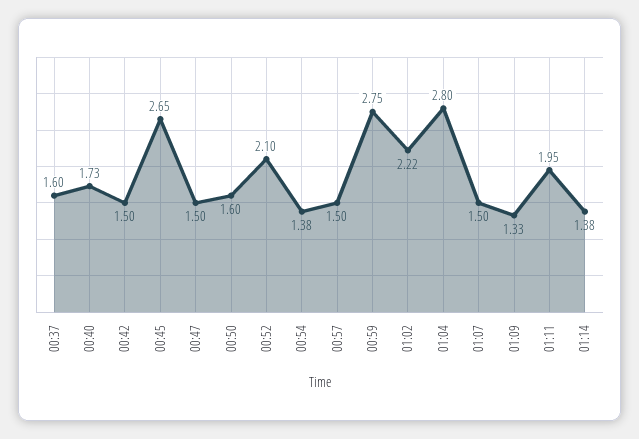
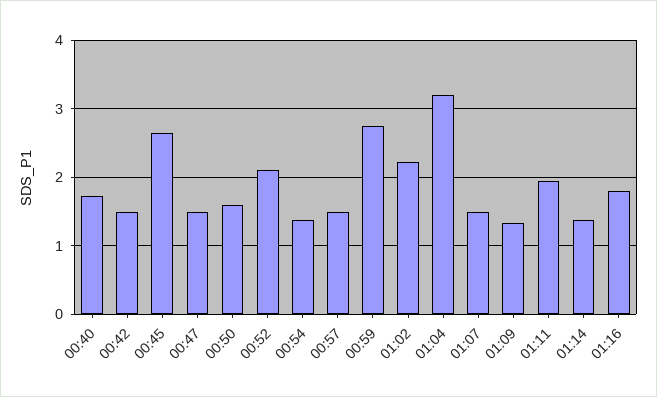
00:37: 1.6 -> none
01:04: 2.8 -> 3.2
01:16: none -> 1.8

